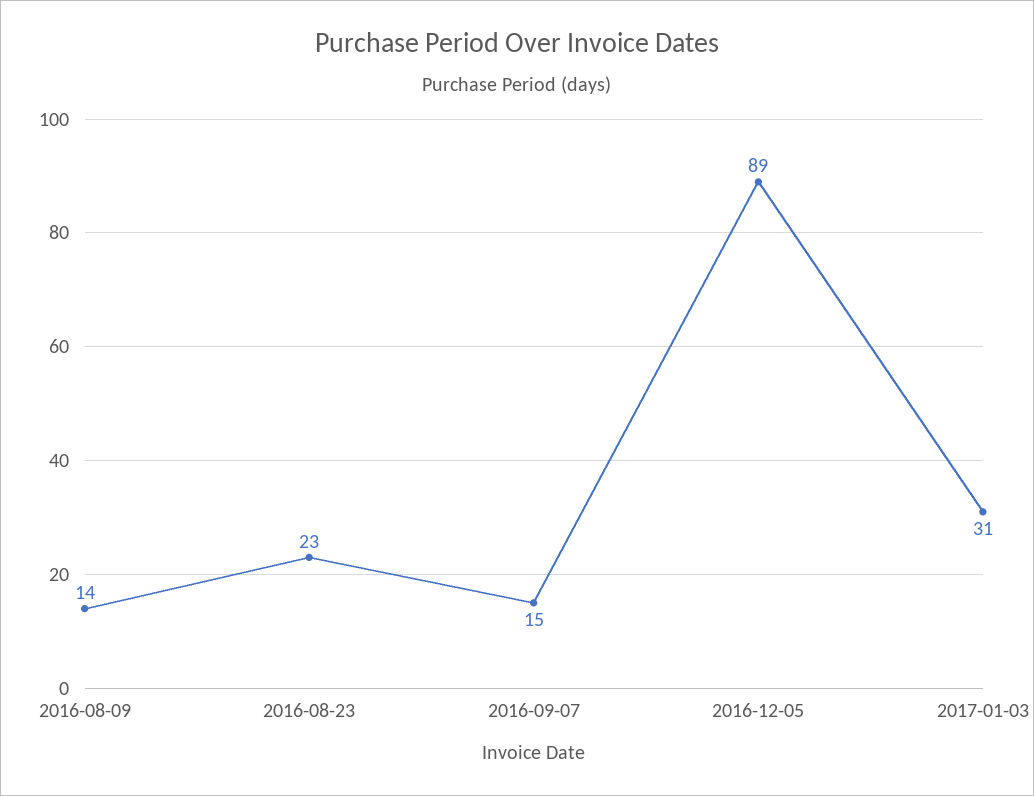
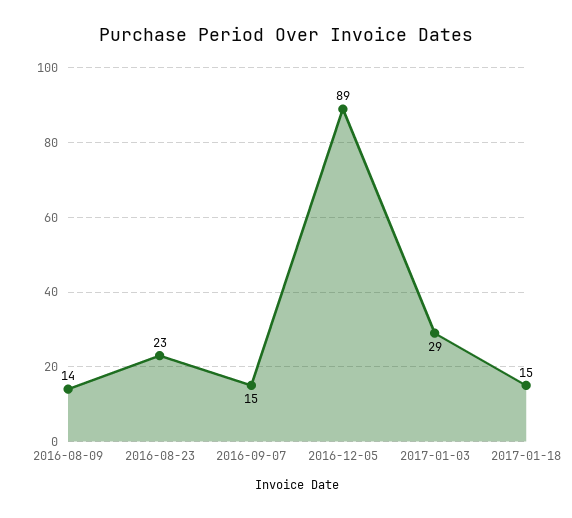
2017-01-03: 31 -> 29
2017-01-18: none -> 15

